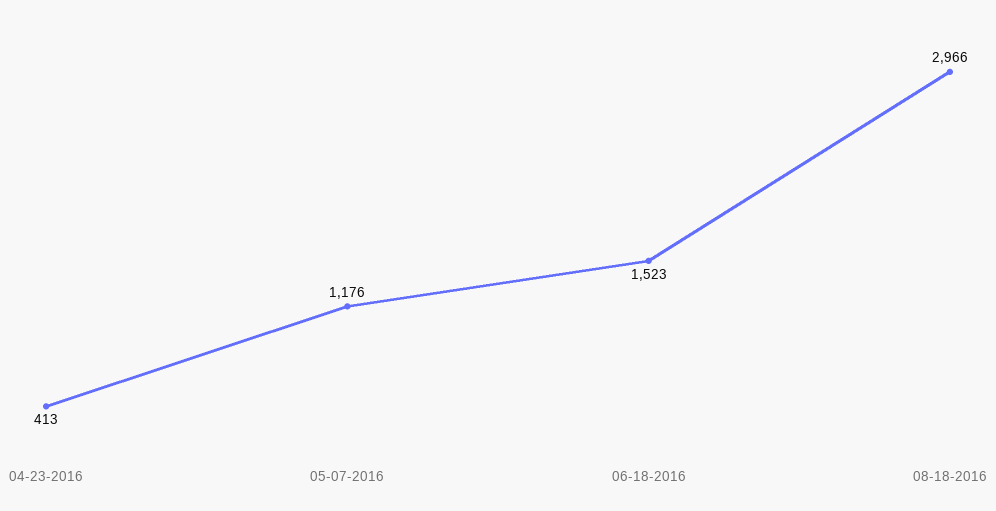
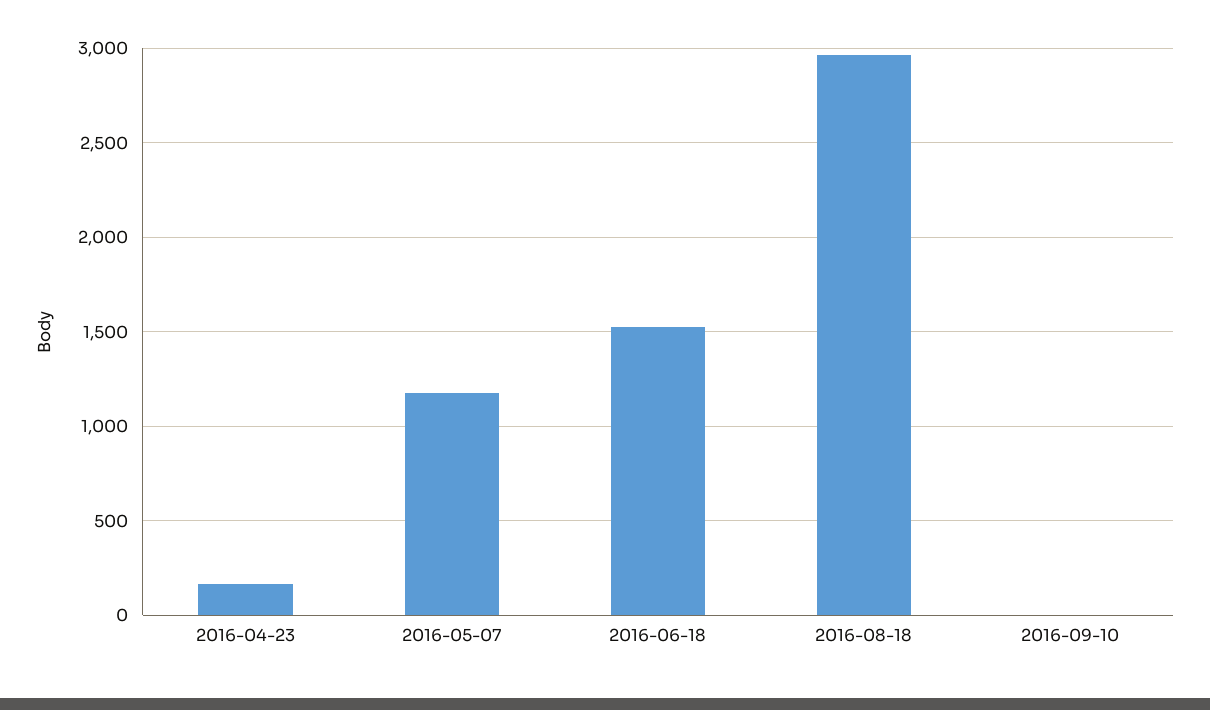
04-23-2016: 413 -> 150
2016-09-10: none -> 0

